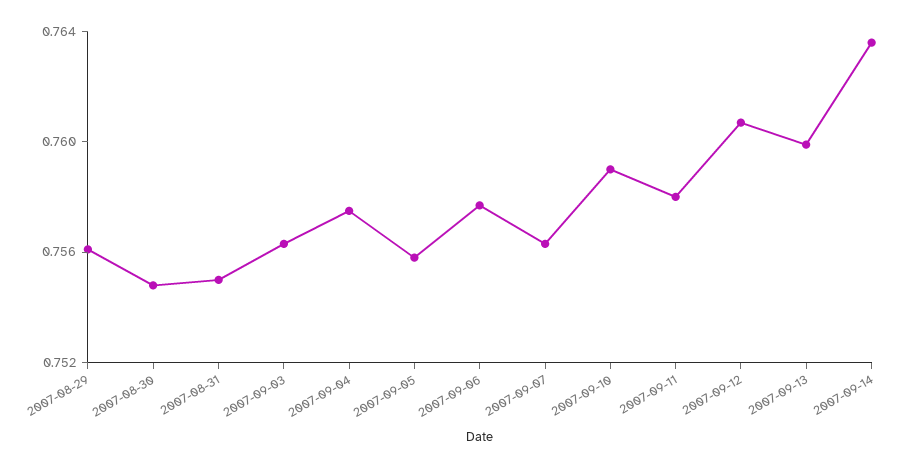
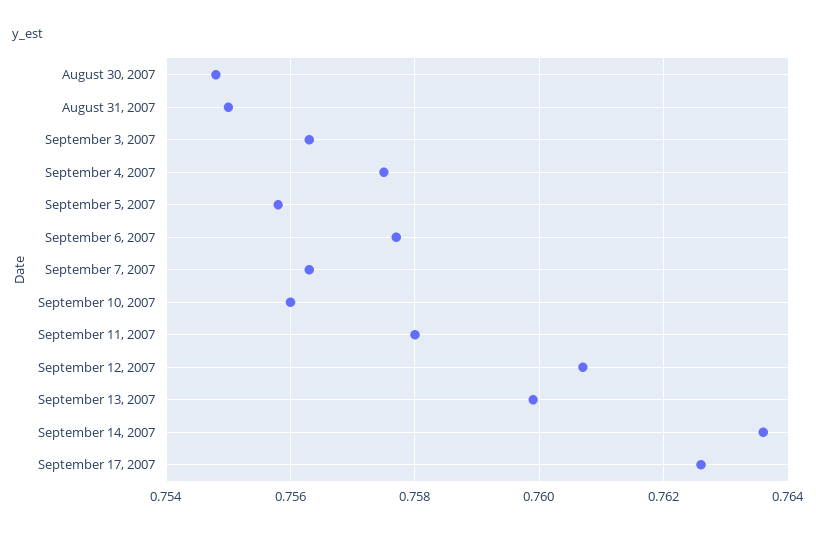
2007-08-29: 0.756 -> none
2007-09-10: 0.759 -> 0.756
September 17, 2007: none -> 0.7625

